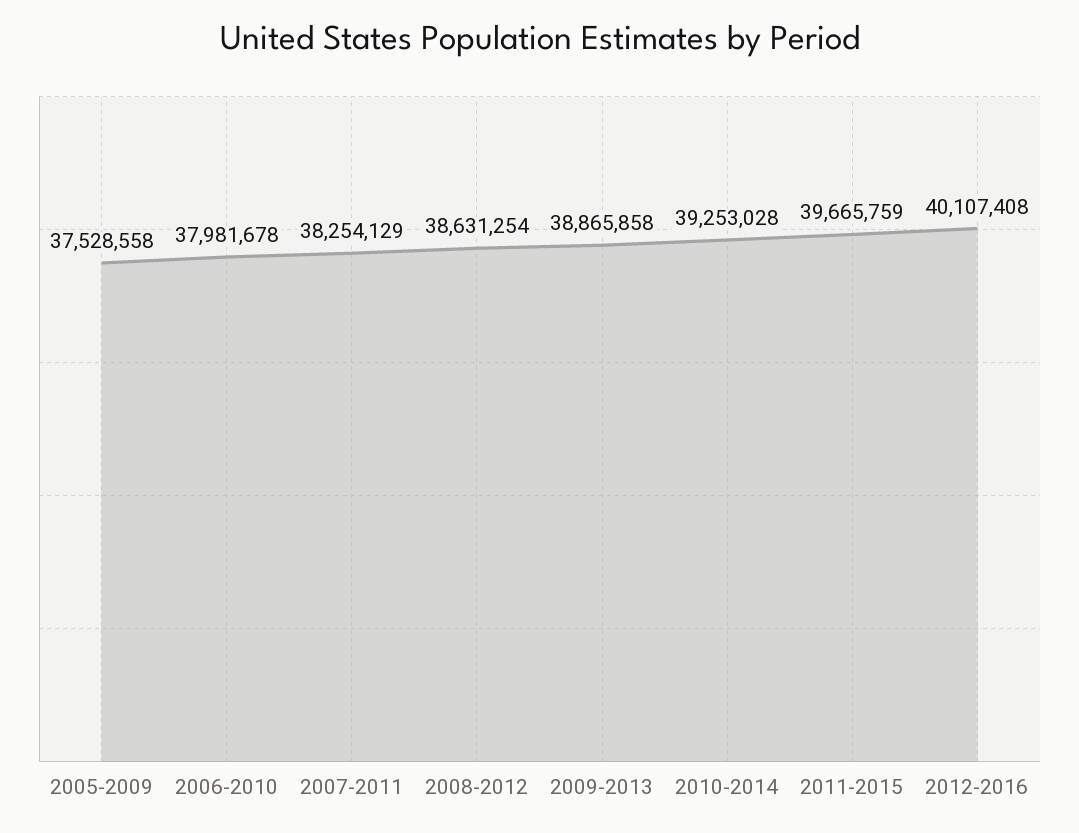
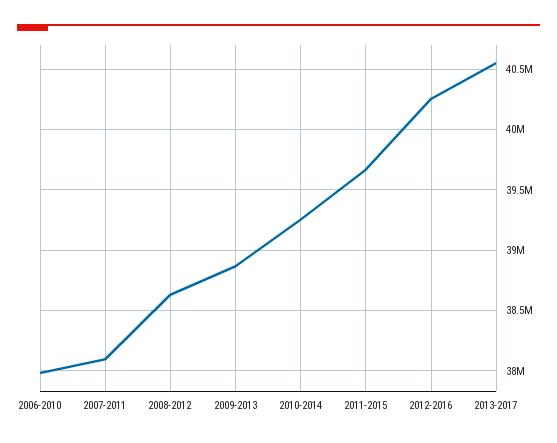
2005-2009: 37528558 -> none
2007-2011: 38254129 -> 38100000
2012-2016: 40107408 -> 40250000
2013-2017: none -> 40550000

